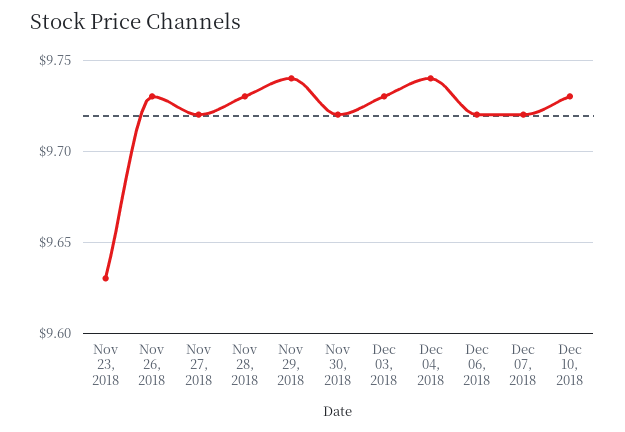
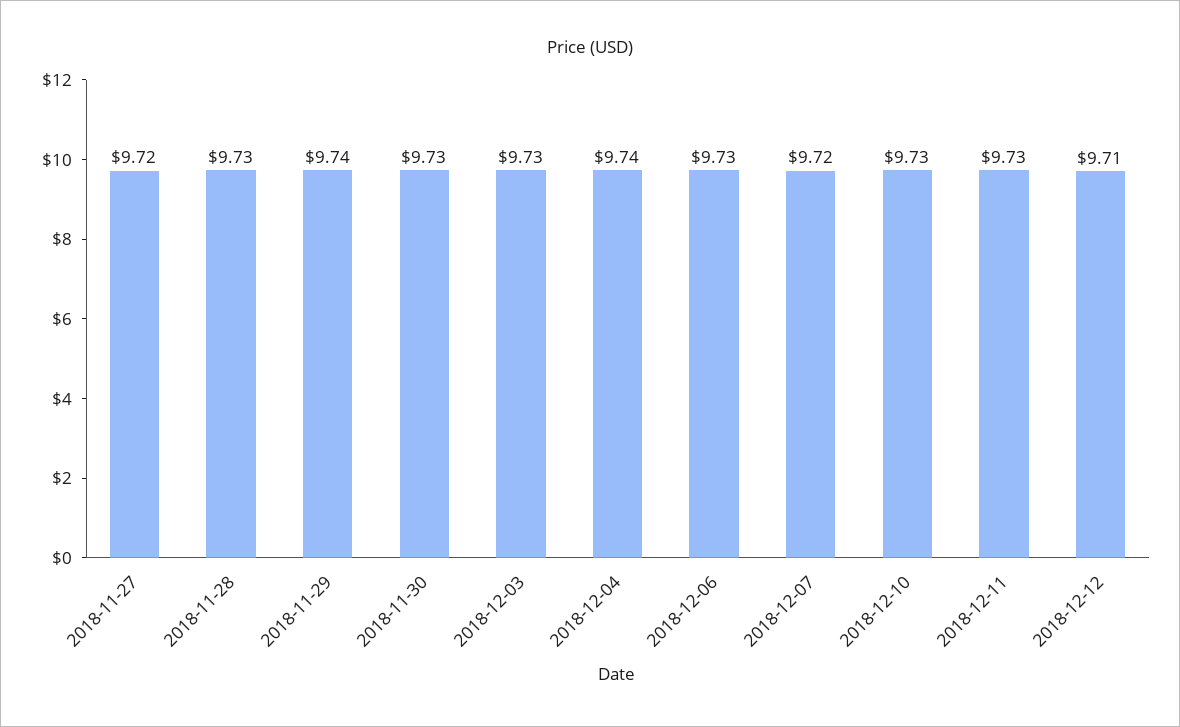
Nov 23, 2018: 9.63 -> none
Nov 26, 2018: 9.73 -> none
Nov 30, 2018: 9.72 -> 9.73
Dec 06, 2018: 9.72 -> 9.73
2018-12-11: none -> 9.73
2018-12-12: none -> 9.71

